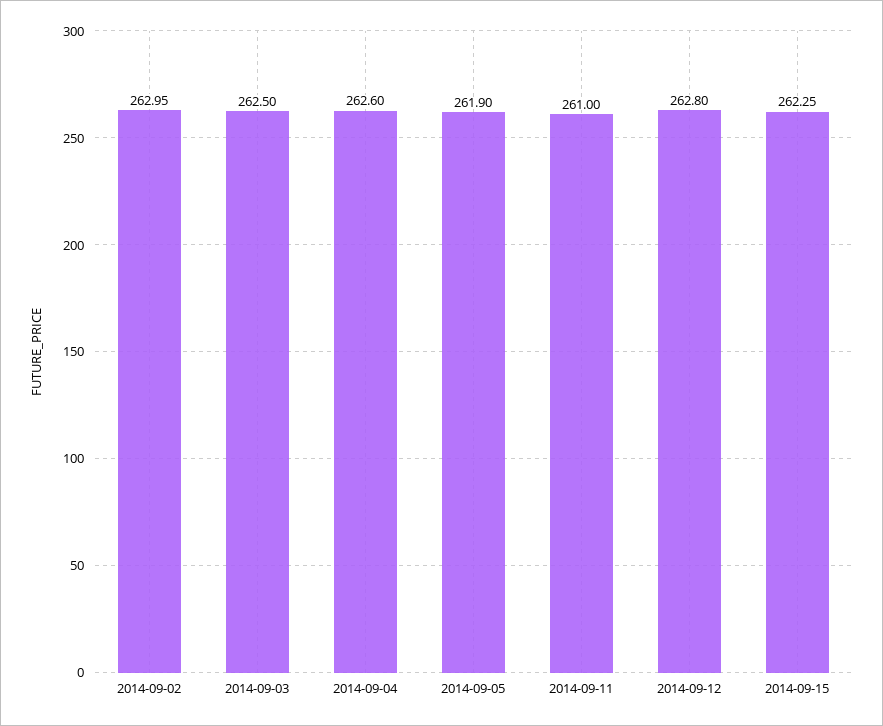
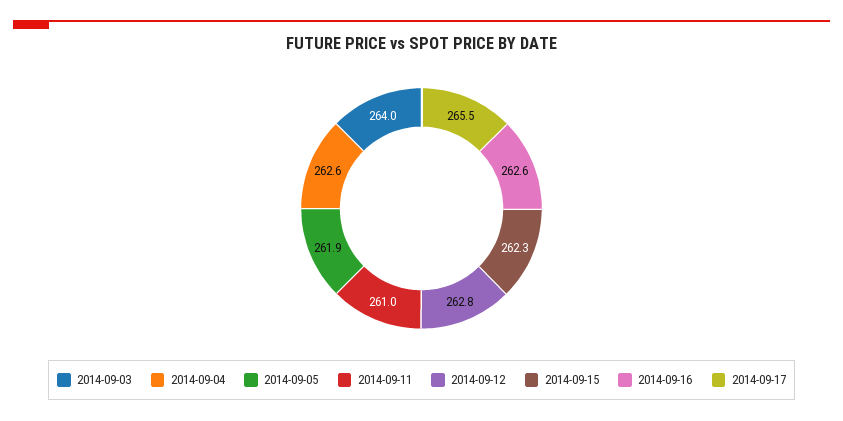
2014-09-02: 262.95 -> none
2014-09-03: 262.5 -> 264
2014-09-16: none -> 262.6
2014-09-17: none -> 265.5

